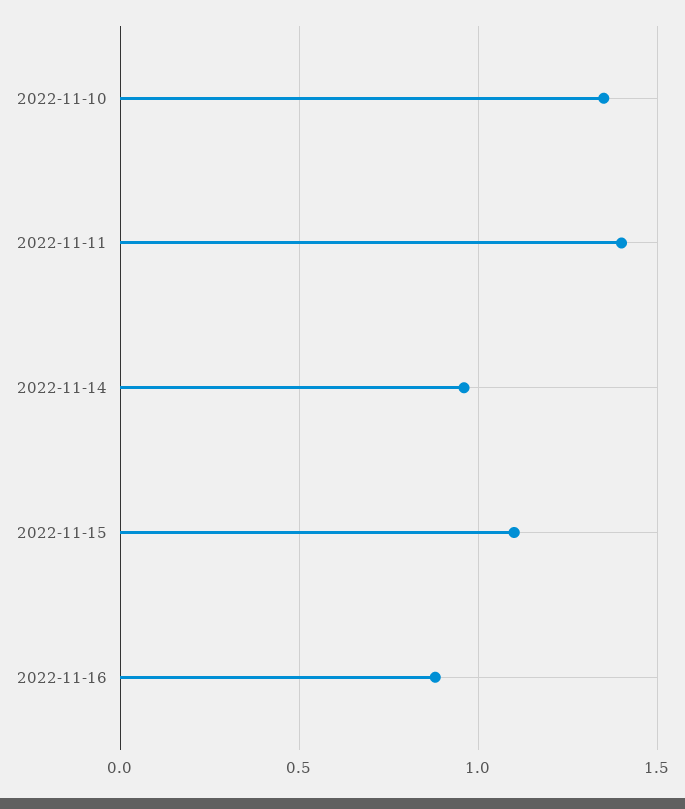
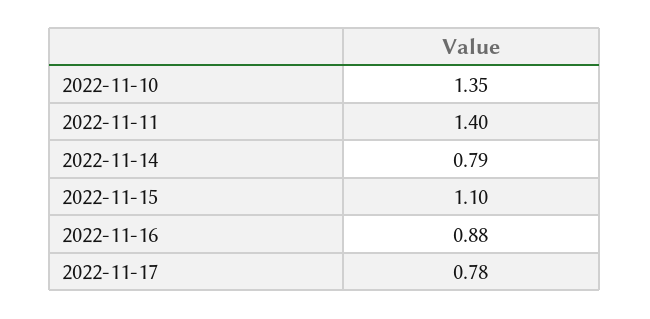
2022-11-14: 0.95 -> 0.79
2022-11-17: none -> 0.78

